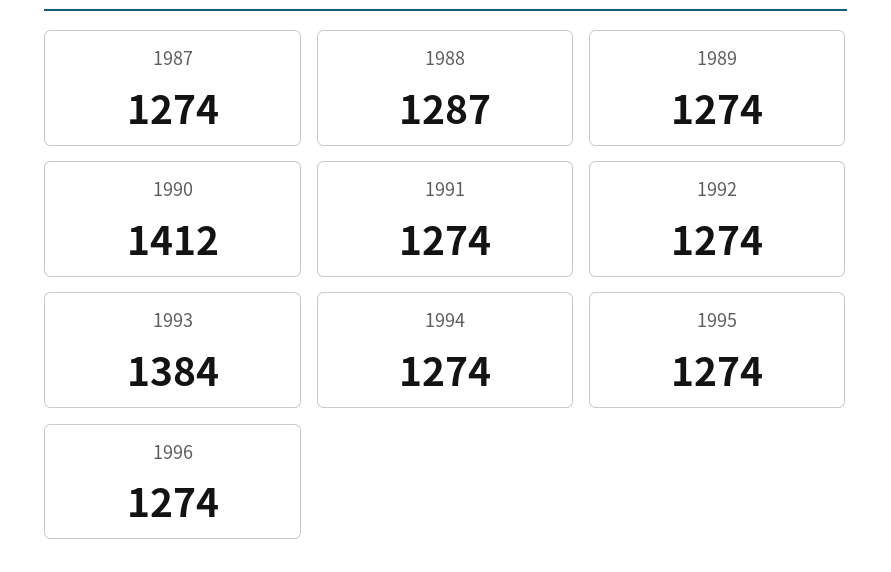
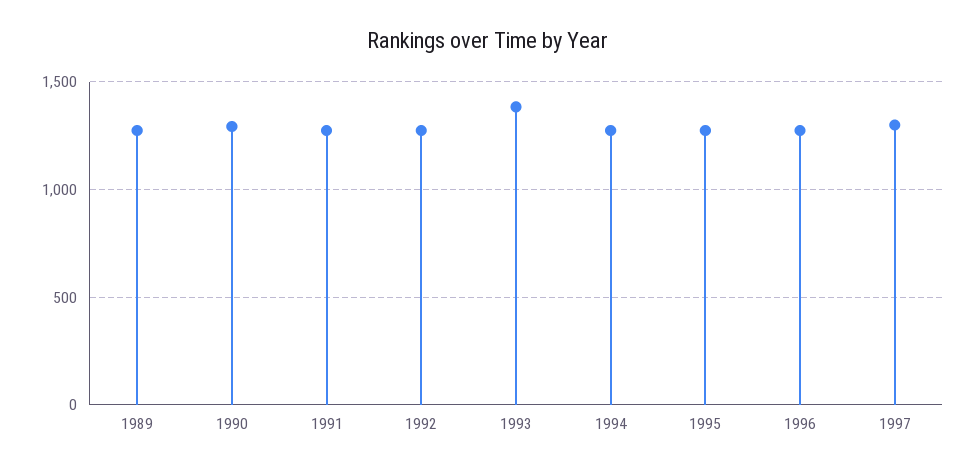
1987: 1274 -> none
1988: 1287 -> none
1990: 1412 -> 1300
1997: none -> 1300

